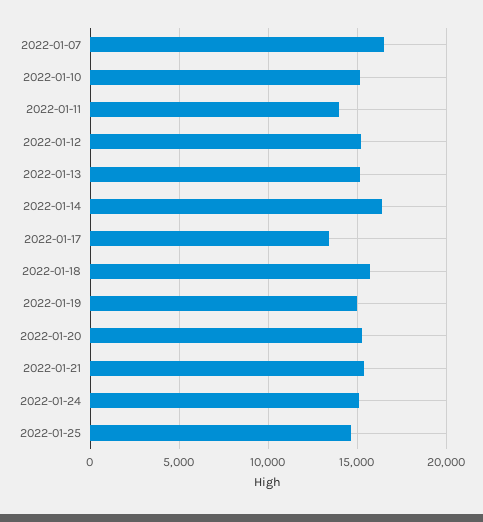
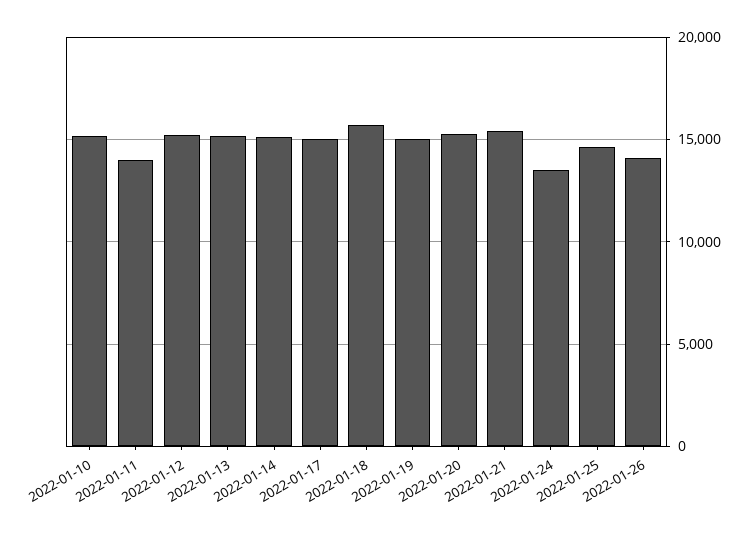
2022-01-07: 16500 -> none
2022-01-14: 16500 -> 15000
2022-01-17: 13500 -> 15000
2022-01-24: 15000 -> 13500
2022-01-26: none -> 14000

